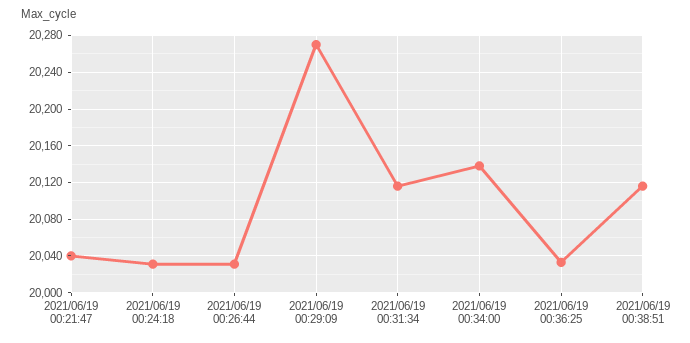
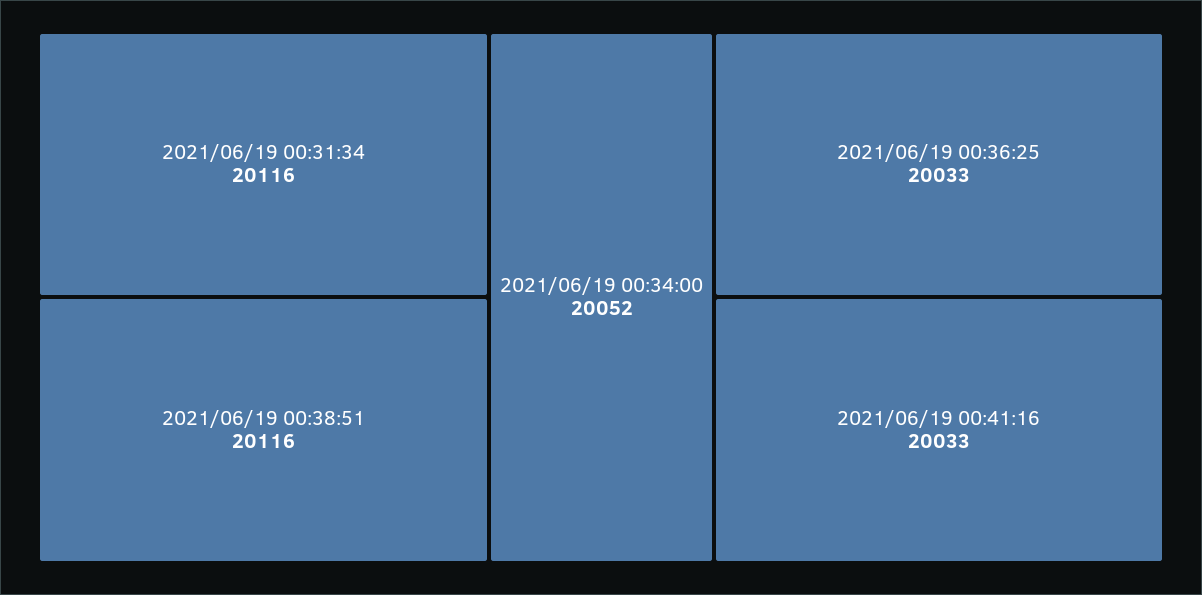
2021/06/19 00:21:47: 20040 -> none
2021/06/19 00:24:18: 20030 -> none
2021/06/19 00:26:44: 20030 -> none
2021/06/19 00:29:09: 20270 -> none
2021/06/19 00:34:00: 20140 -> 20052
2021/06/19 00:41:16: none -> 20033

